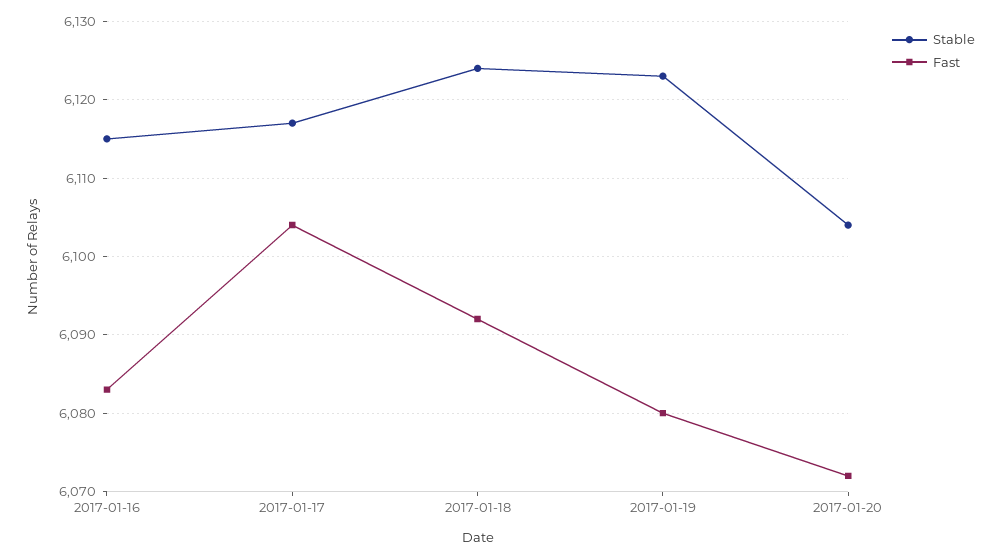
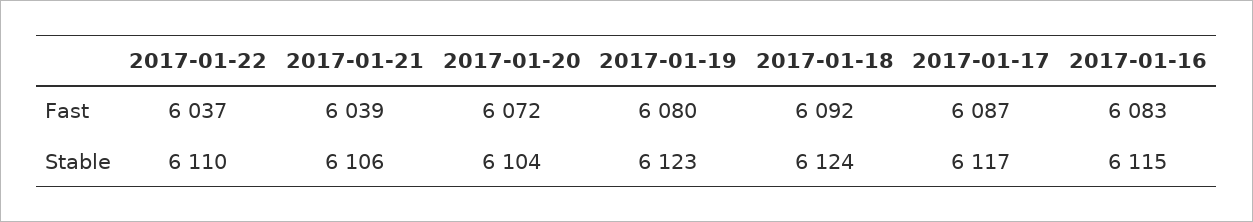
Fast, 2017-01-17: 6104 -> 6087
Fast, 2017-01-22: none -> 6037
Fast, 2017-01-21: none -> 6039
Stable, 2017-01-22: none -> 6110
Stable, 2017-01-21: none -> 6106

